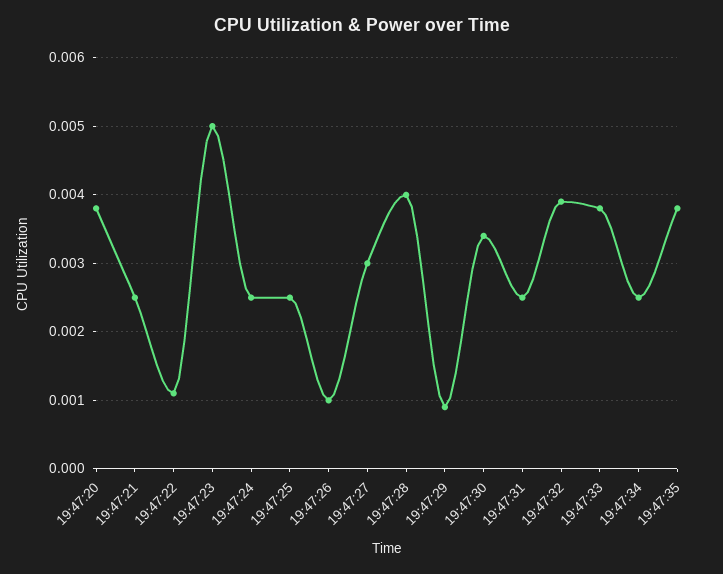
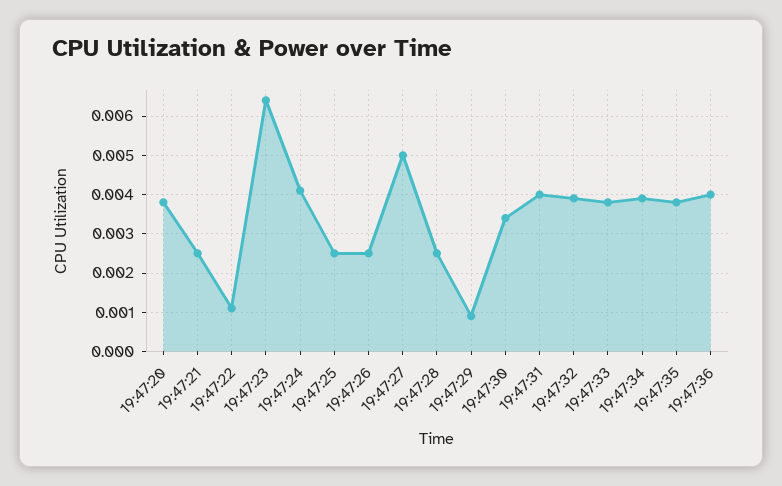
19:47:23: 0.005 -> 0.0065
19:47:24: 0.0025 -> 0.004
19:47:26: 0.001 -> 0.0025
19:47:27: 0.003 -> 0.005
19:47:28: 0.004 -> 0.0025
19:47:31: 0.0025 -> 0.004
19:47:34: 0.0025 -> 0.004
19:47:36: none -> 0.004

